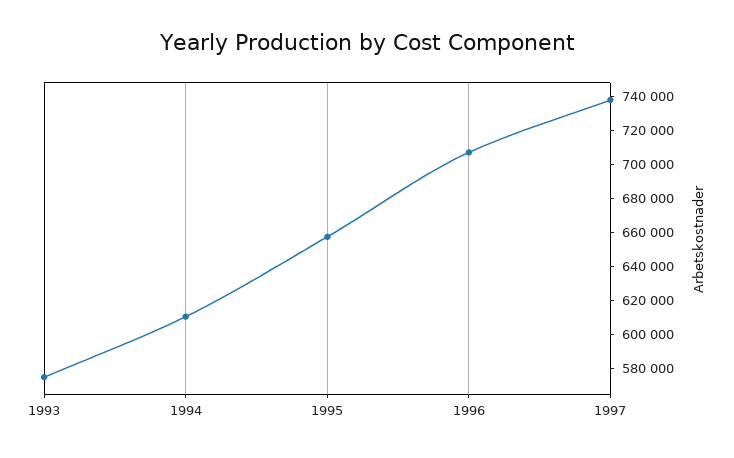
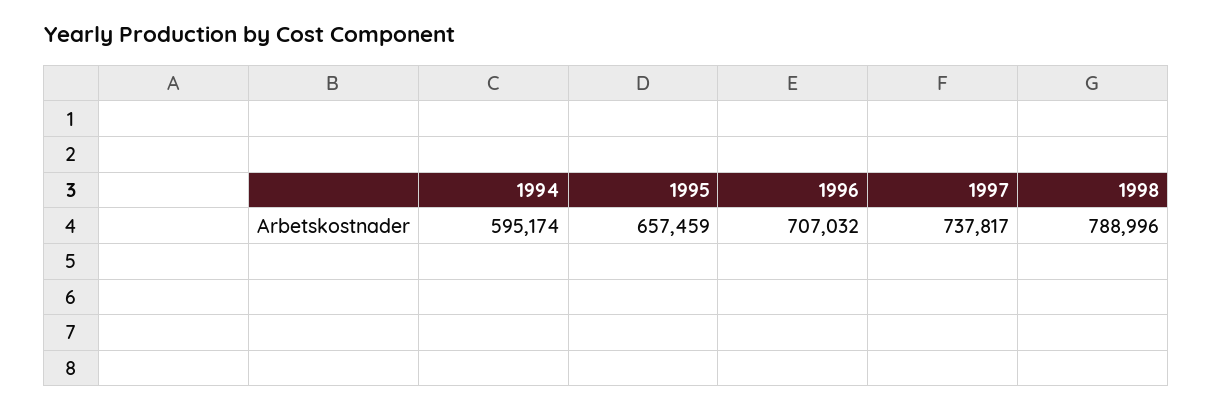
1993: 575000 -> none
1994: 610000 -> 595174
1998: none -> 788996

